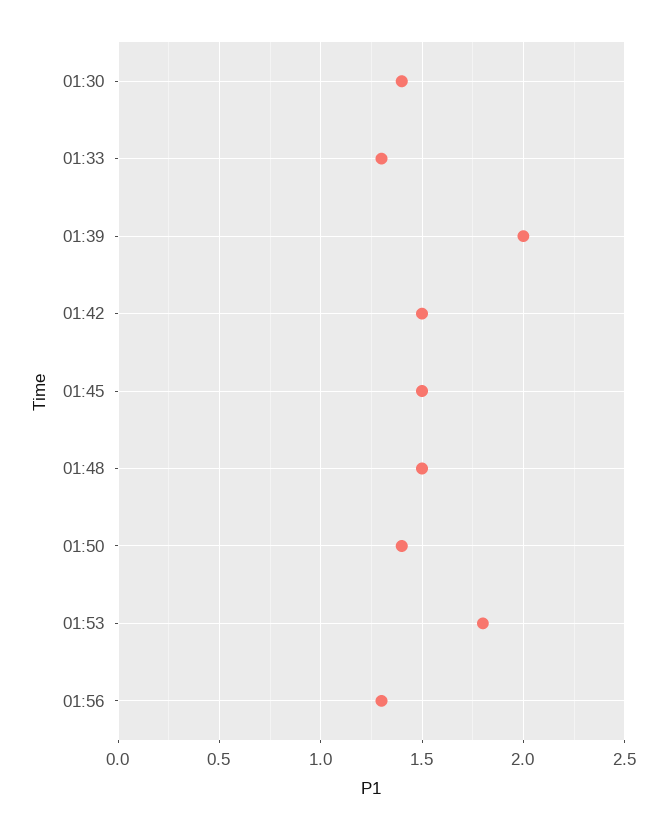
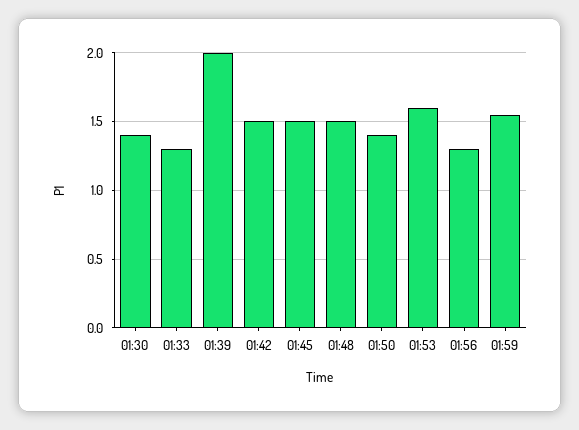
01:53: 1.8 -> 1.6
01:59: none -> 1.55

